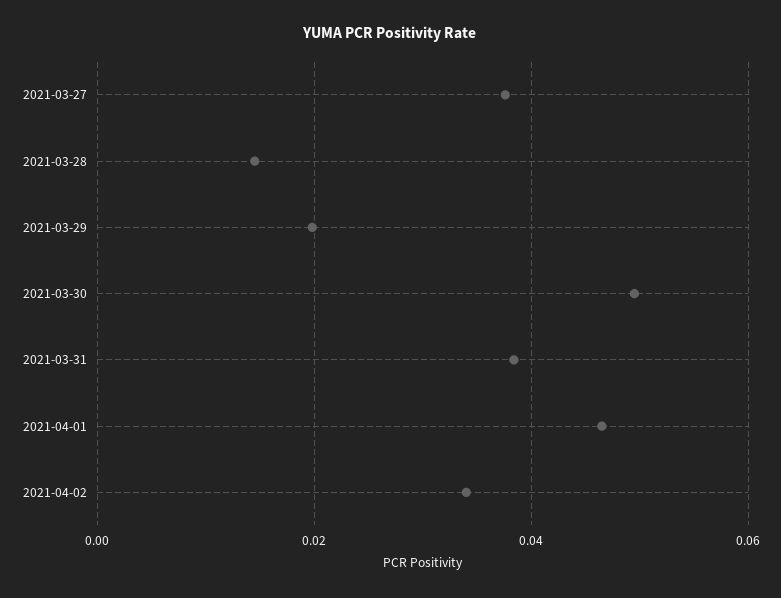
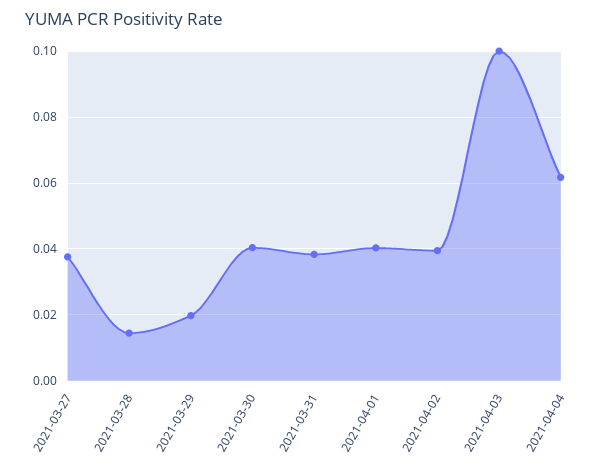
2021-03-30: 0.05 -> 0.04
2021-04-01: 0.046 -> 0.04
2021-04-02: 0.034 -> 0.04
2021-04-03: none -> 0.1
2021-04-04: none -> 0.062

